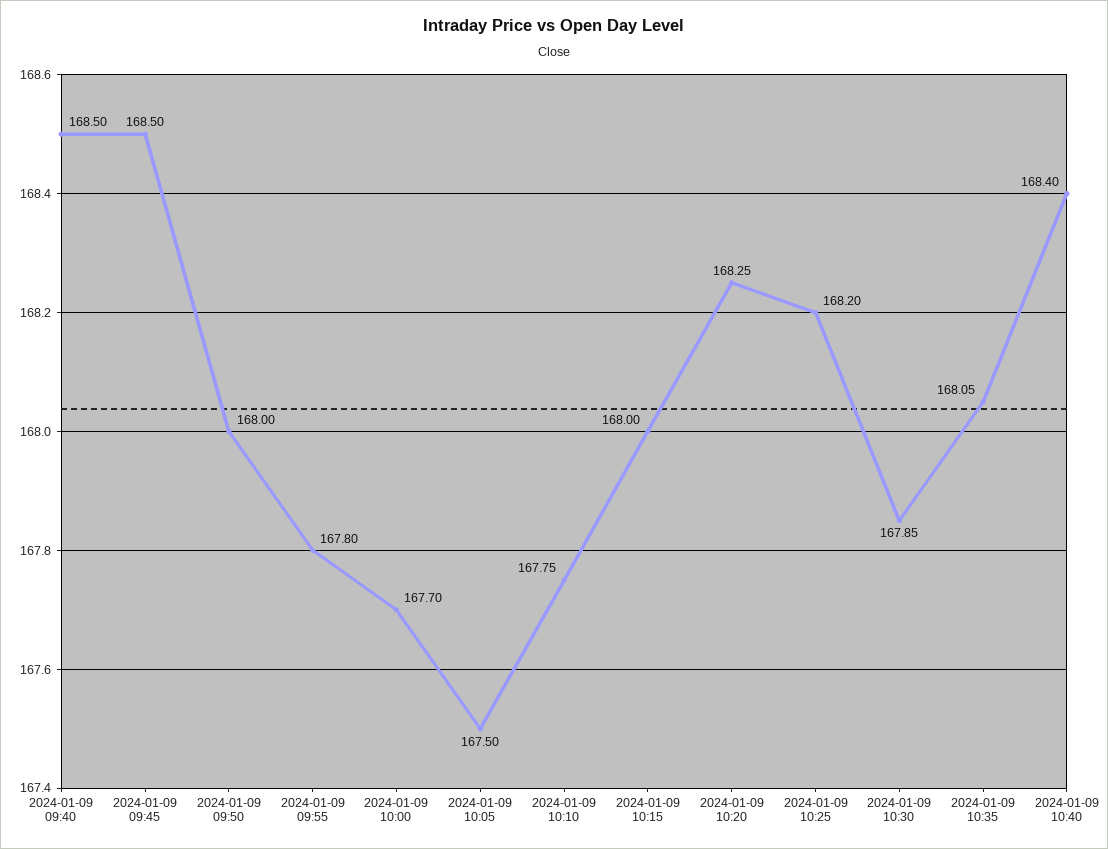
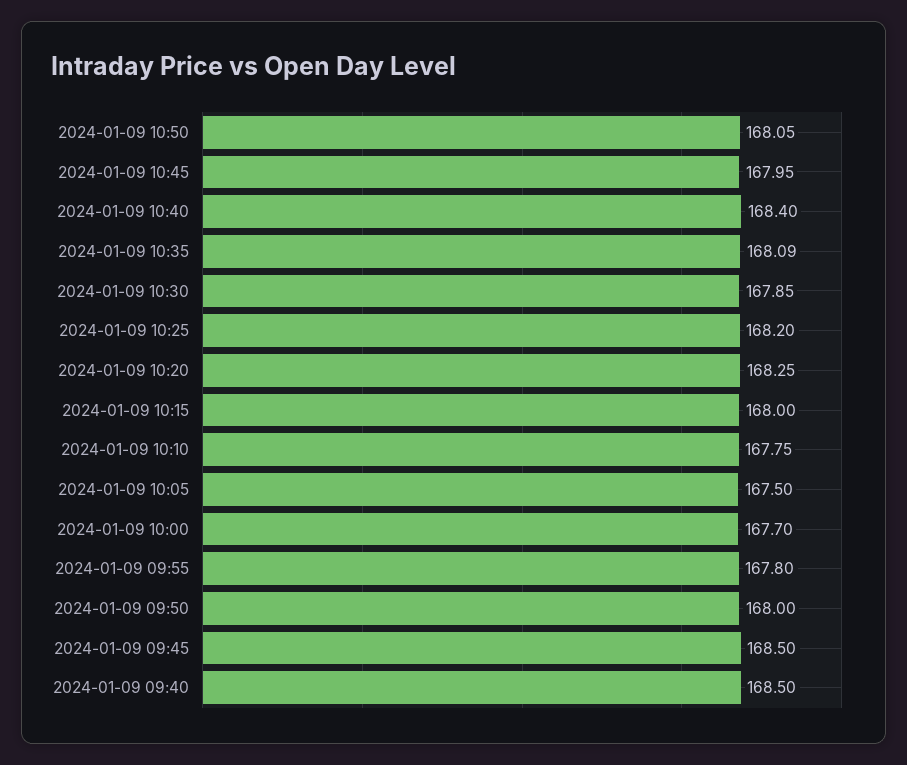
2024-01-09 10:35: 168.05 -> 168.09
2024-01-09 10:50: none -> 168.05
2024-01-09 10:45: none -> 167.95

